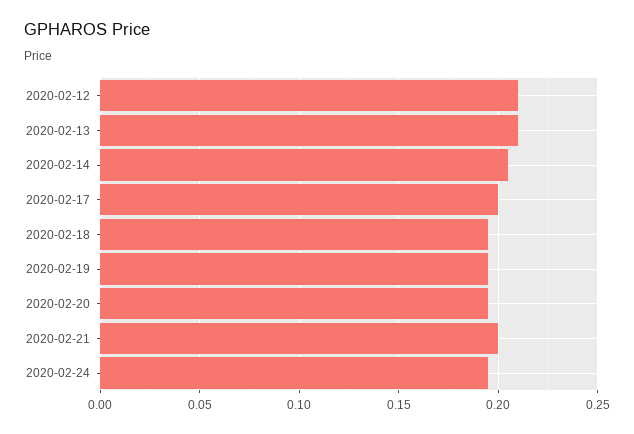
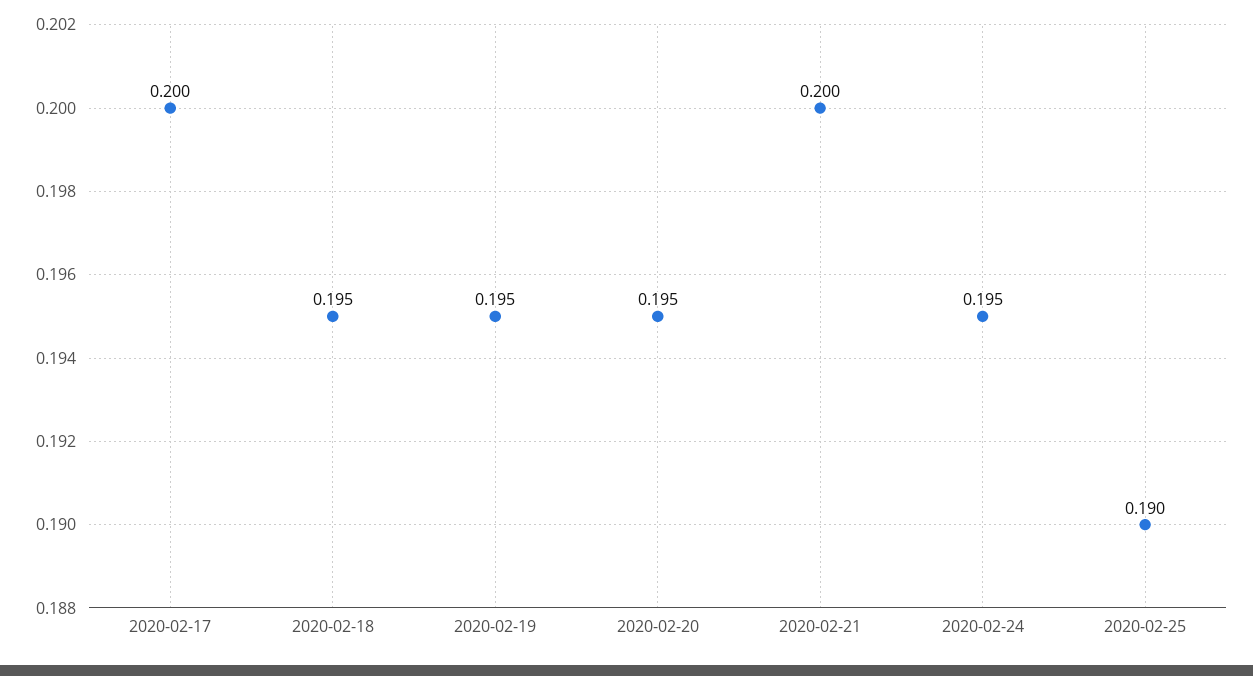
2020-02-12: 0.21 -> none
2020-02-13: 0.21 -> none
2020-02-14: 0.205 -> none
2020-02-25: none -> 0.19

